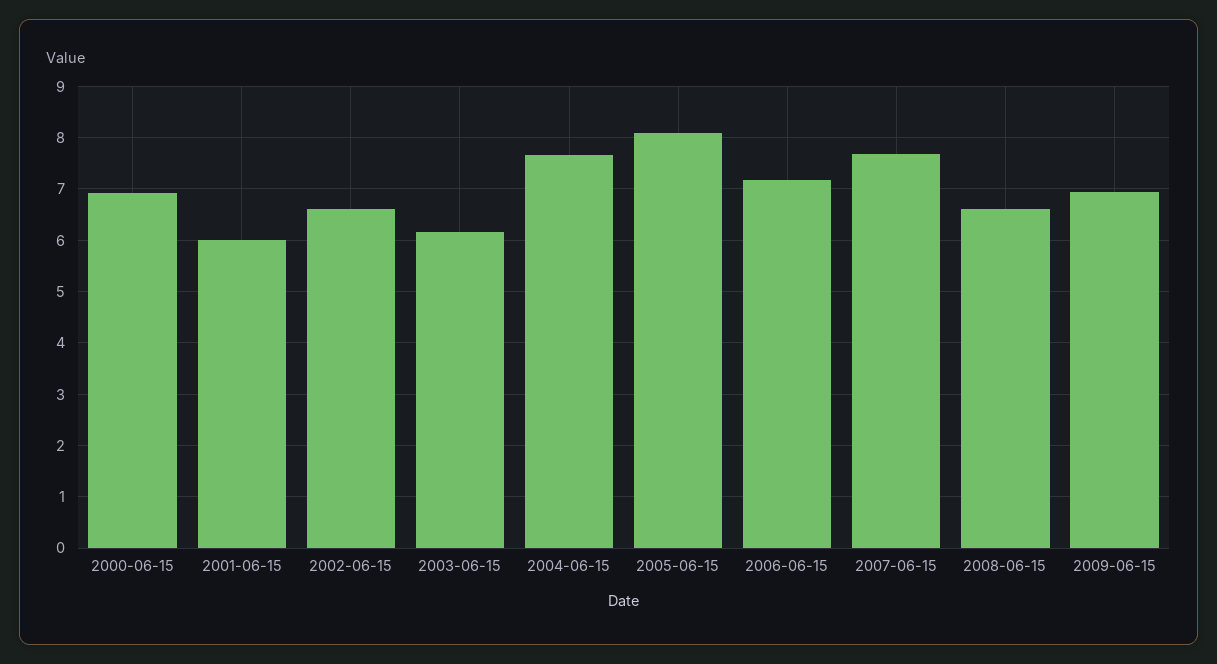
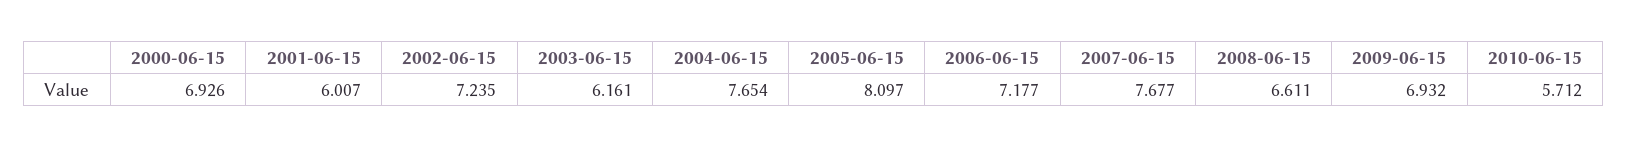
2002-06-15: 6.6 -> 7.235
2010-06-15: none -> 5.712

